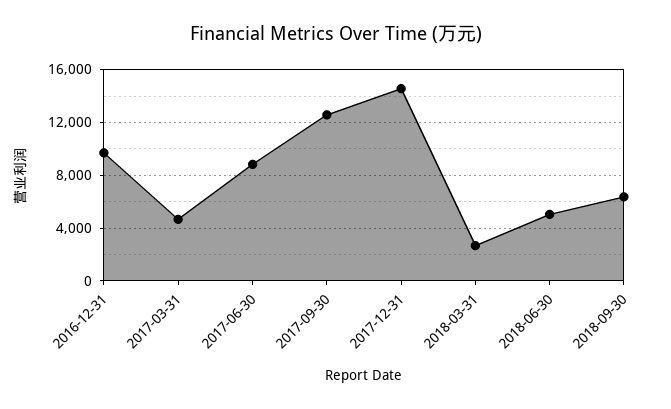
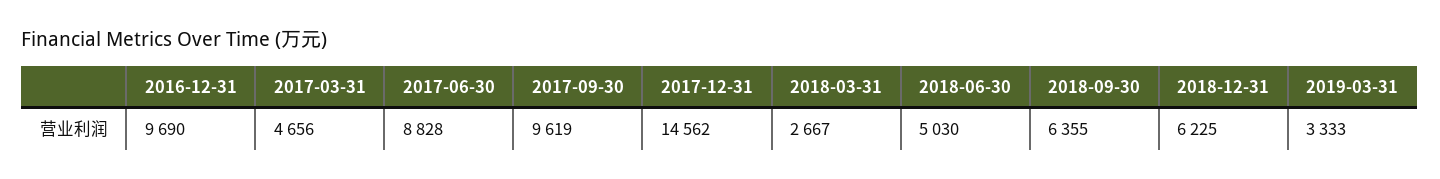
2017-09-30: 12500 -> 9619
2018-12-31: none -> 6225
2019-03-31: none -> 3333

